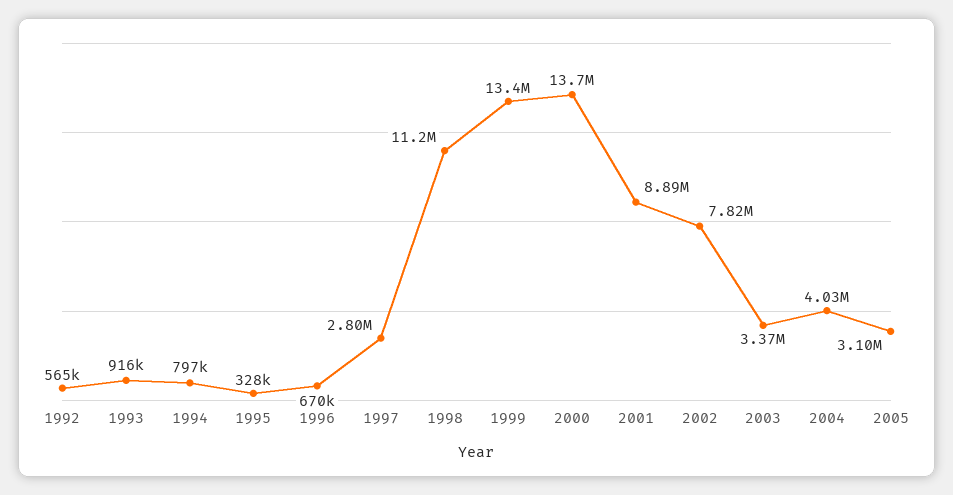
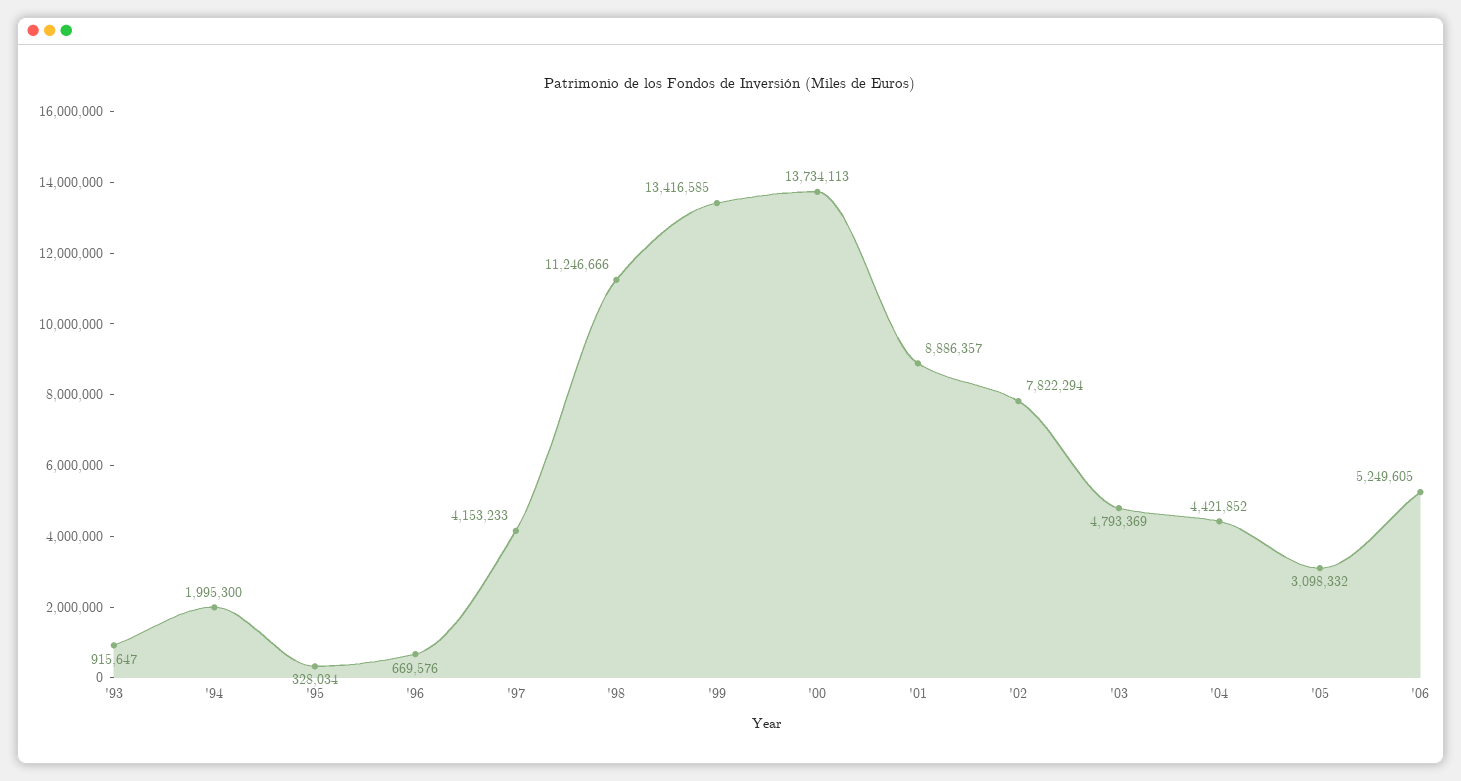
1992: 565000 -> none
1994: 797000 -> 1995300
1997: 2800000 -> 4153233
2003: 3370000 -> 4793369
2004: 4030000 -> 4421852
'06: none -> 5249605

